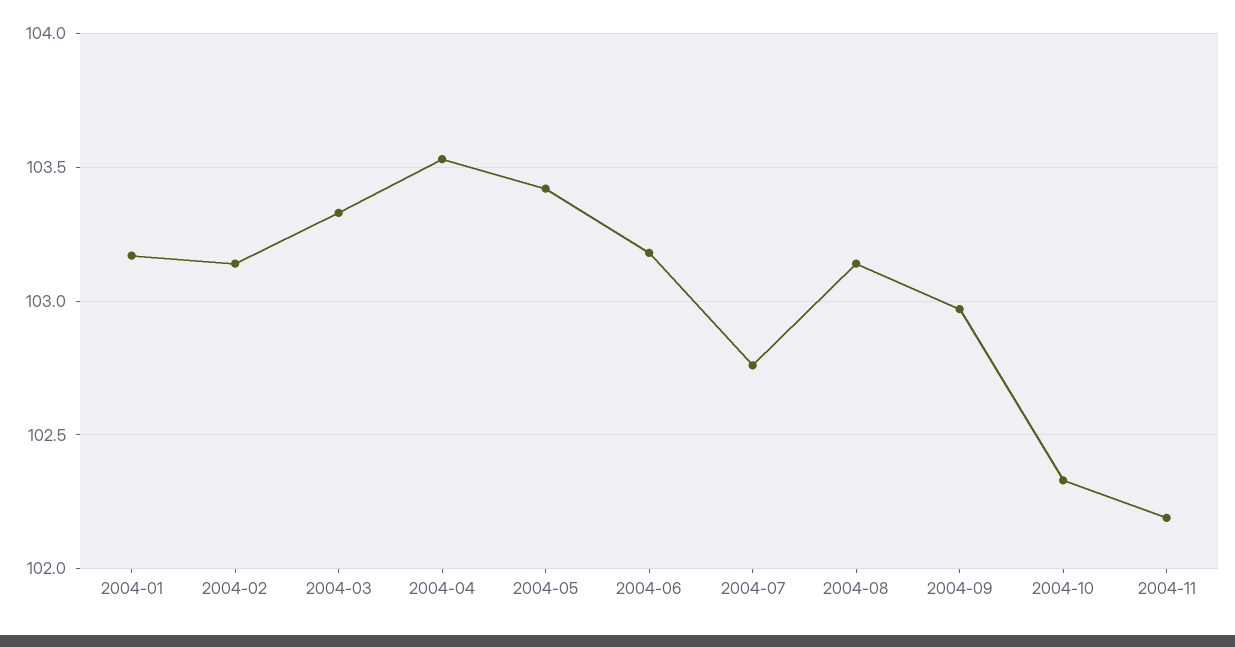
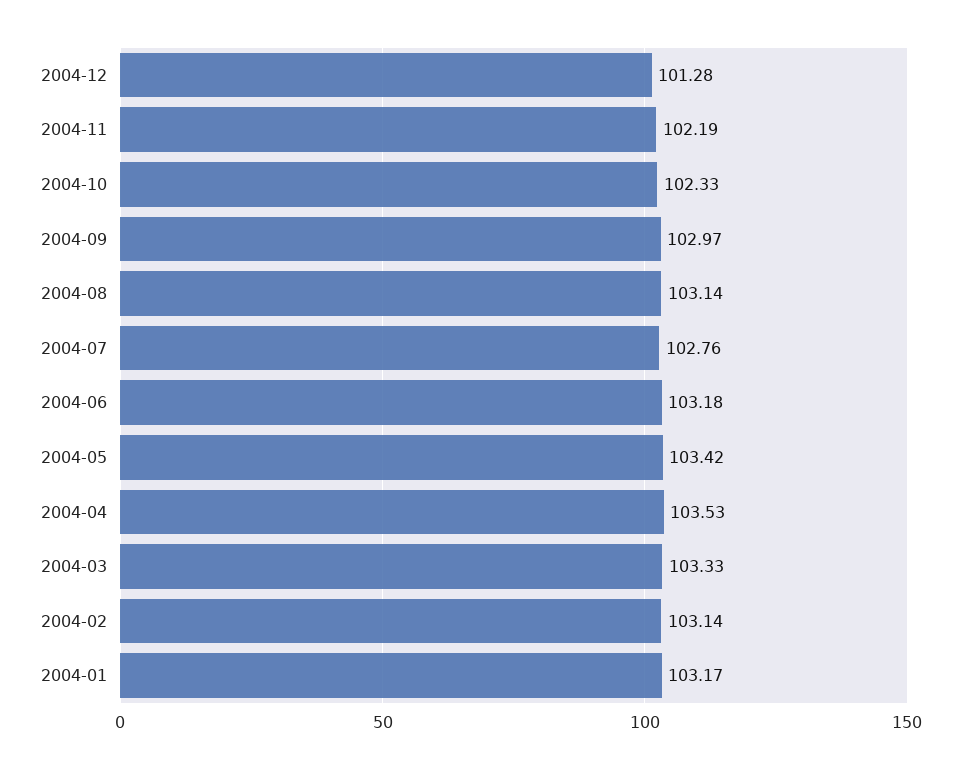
2004-12: none -> 101.28

